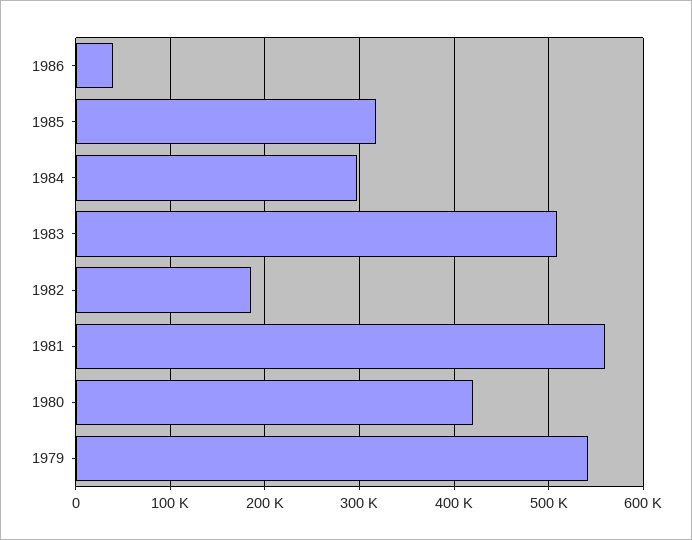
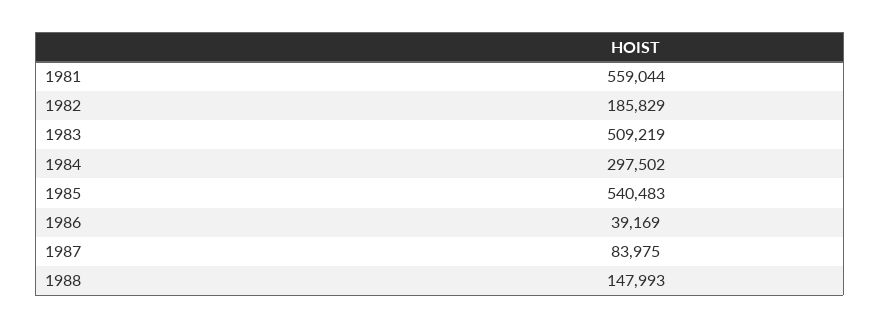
1985: 320000 -> 540483
1980: 420000 -> none
1979: 540000 -> none
1987: none -> 83975
1988: none -> 147993

